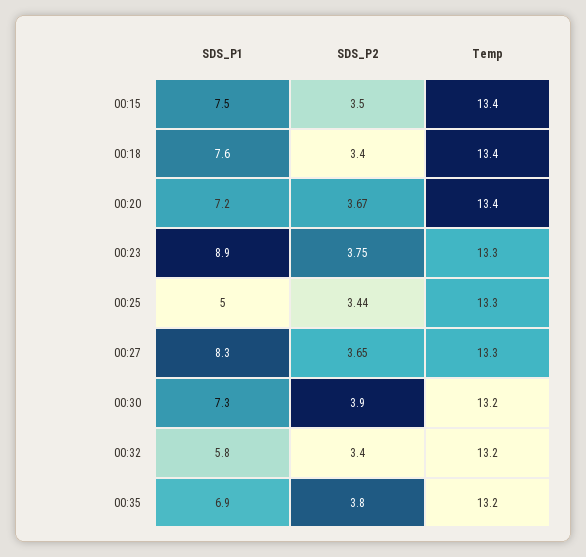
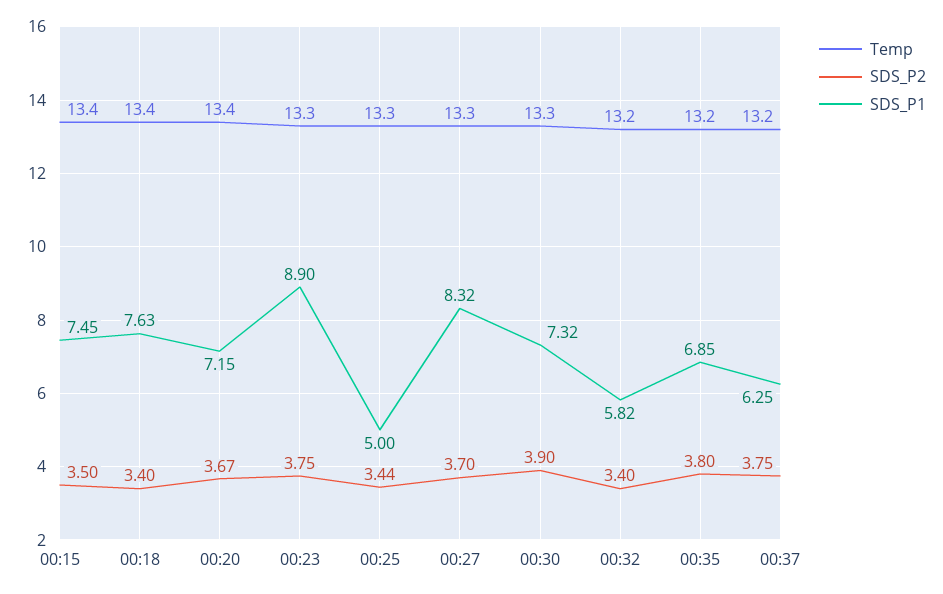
SDS_P2, 00:27: 3.65 -> 3.7
Temp, 00:30: 13.2 -> 13.3
Temp, 00:37: none -> 13.2
SDS_P2, 00:37: none -> 3.75
SDS_P1, 00:37: none -> 6.25

